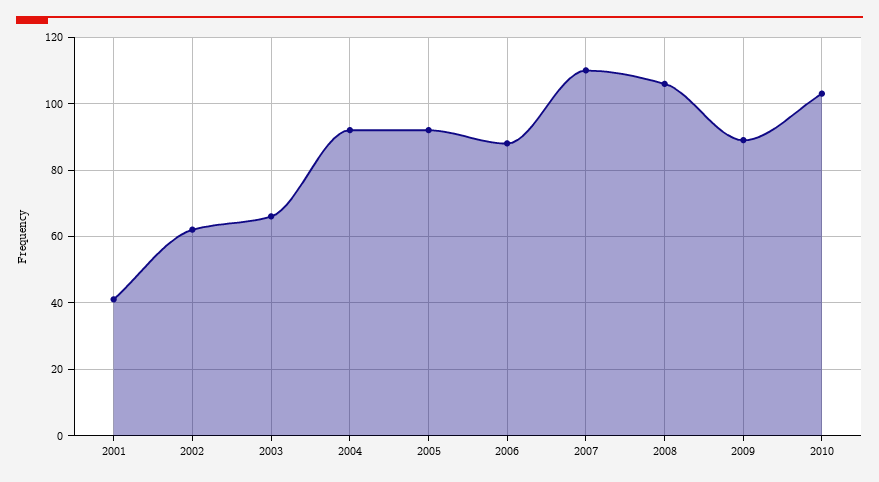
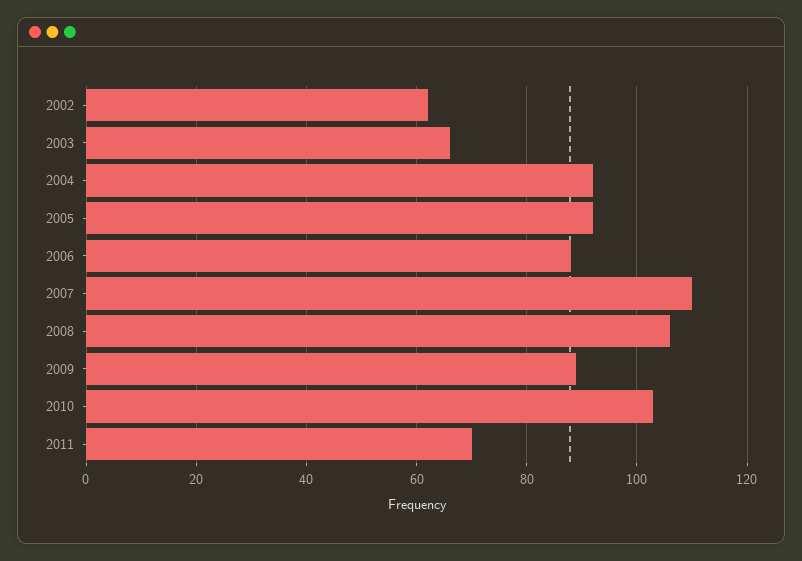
2001: 40 -> none
2011: none -> 70

